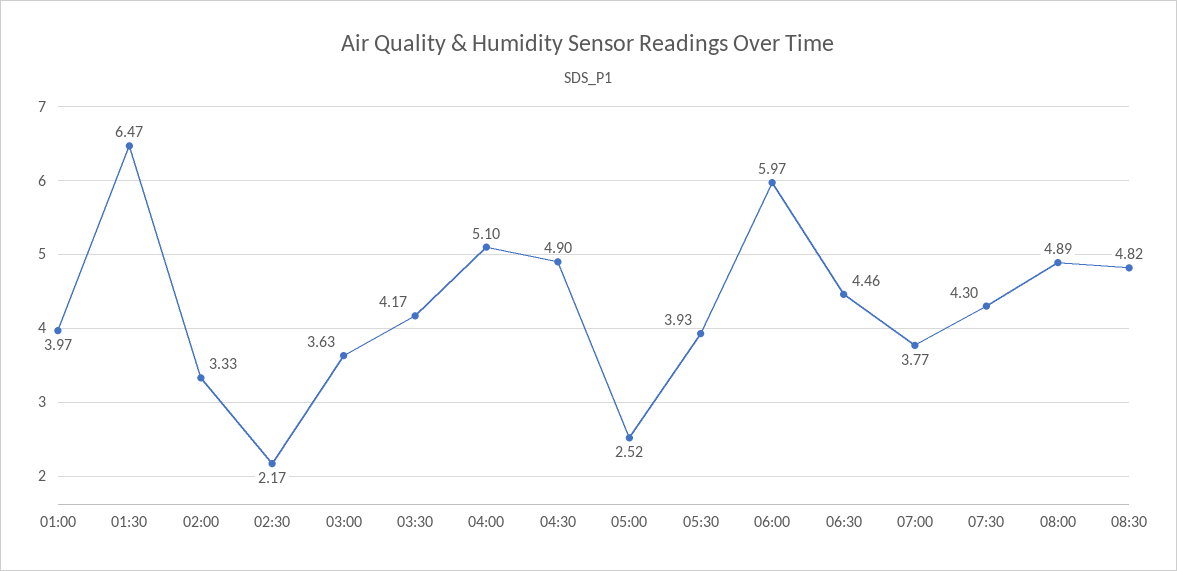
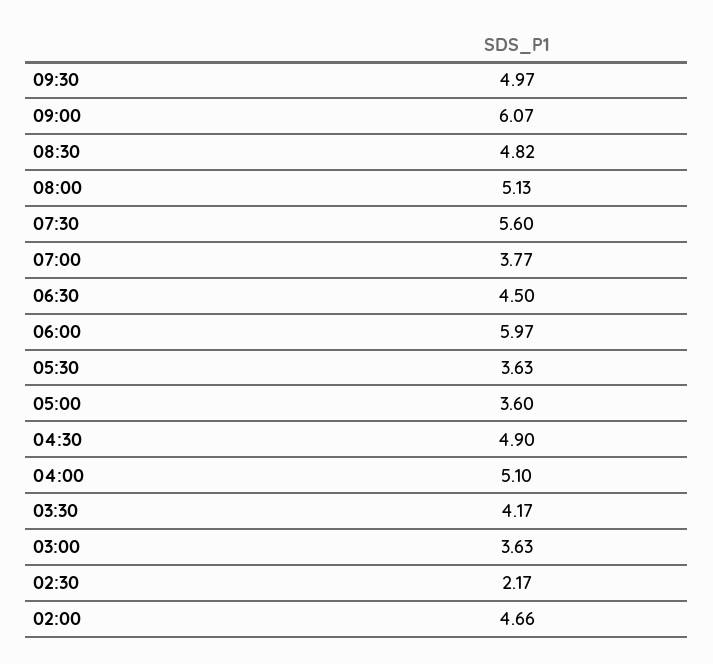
01:00: 3.97 -> none
01:30: 6.47 -> none
02:00: 3.33 -> 4.66
05:00: 2.52 -> 3.6
05:30: 3.93 -> 3.63
06:30: 4.46 -> 4.5
07:30: 4.3 -> 5.6
08:00: 4.89 -> 5.13
09:30: none -> 4.97
09:00: none -> 6.07

